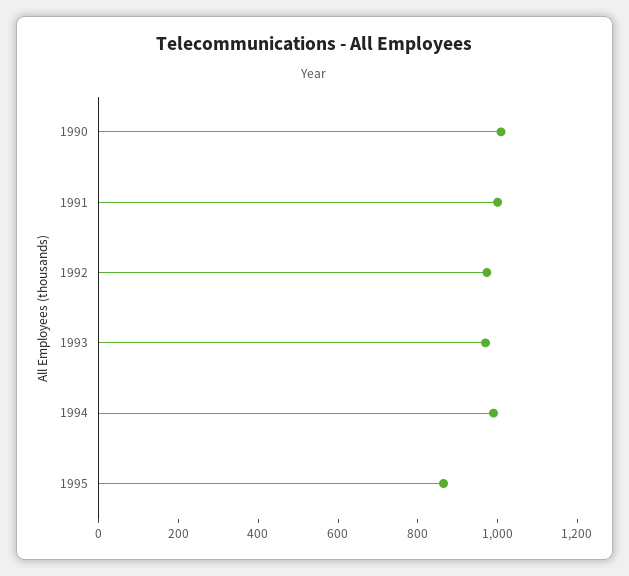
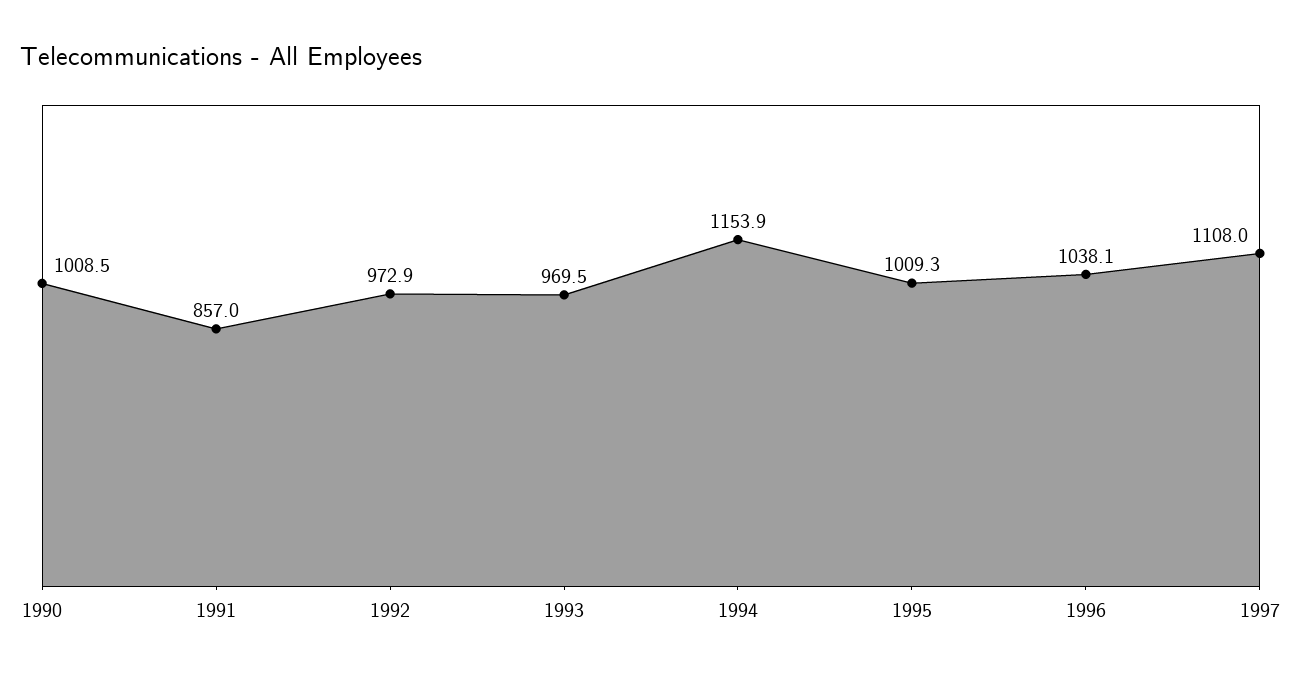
1991: 1000 -> 857
1994: 1000 -> 1153.9
1995: 850 -> 1009.3
1996: none -> 1038.1
1997: none -> 1108

